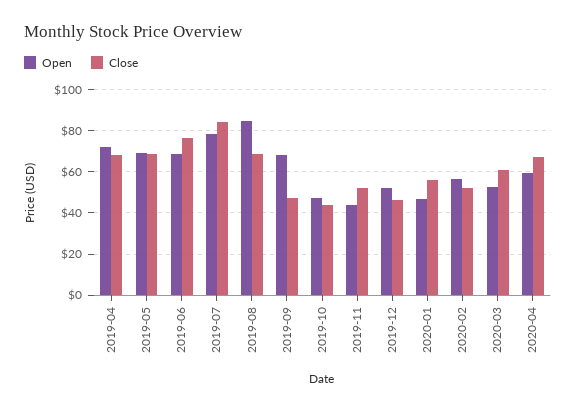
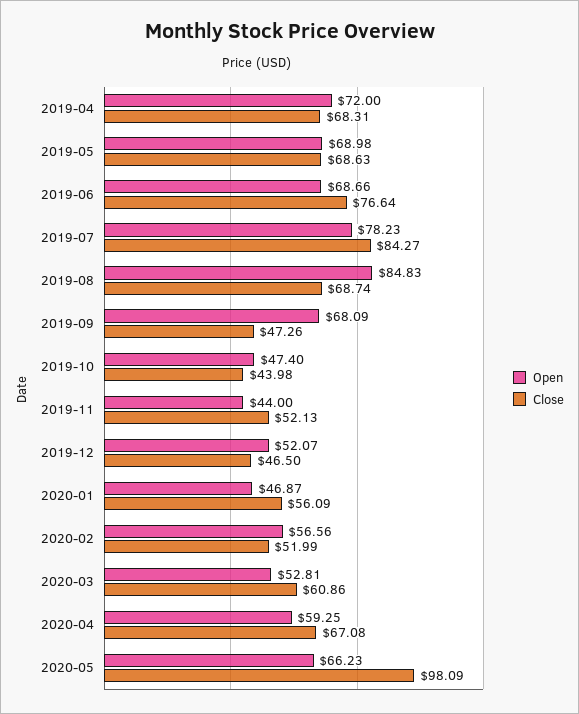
Open, 2020-05: none -> 66.23
Close, 2020-05: none -> 98.09

